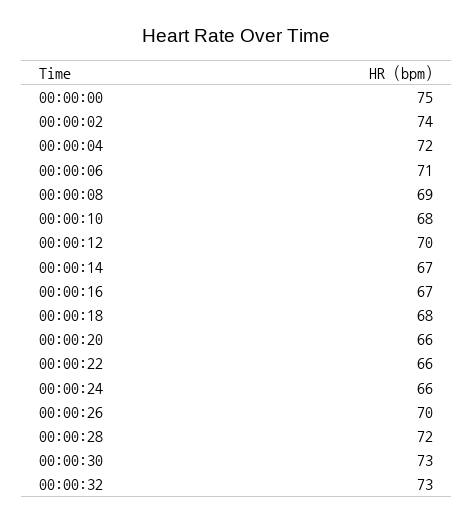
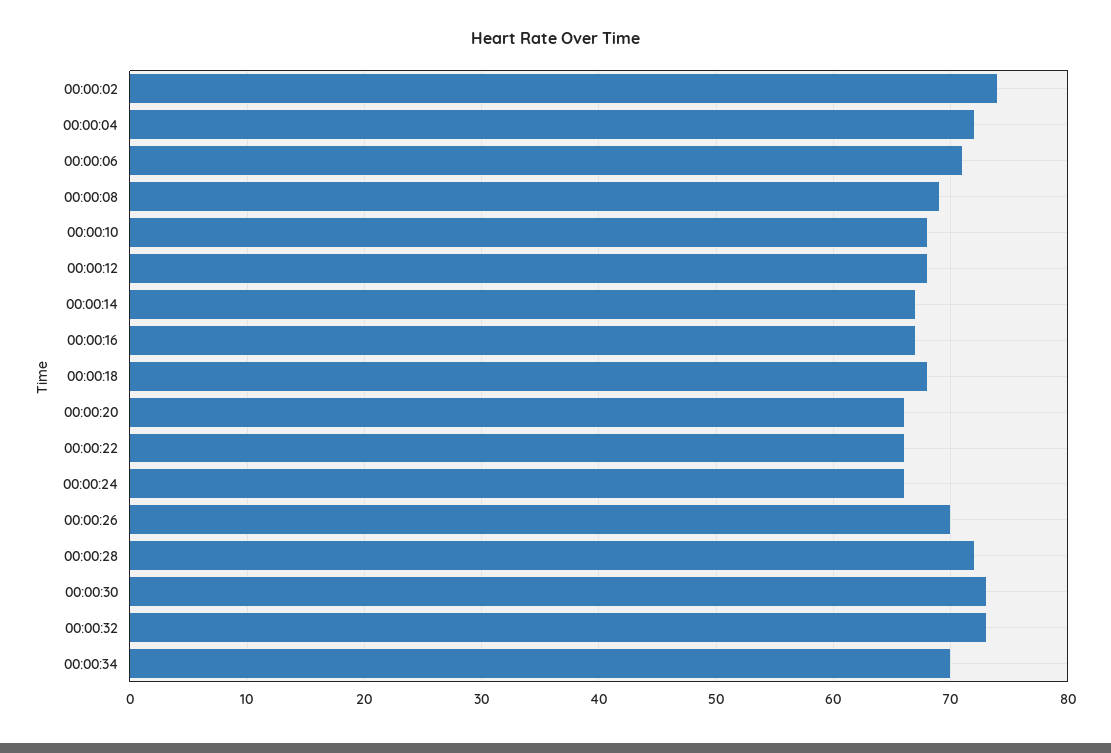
00:00:00: 75 -> none
00:00:12: 70 -> 68
00:00:34: none -> 70

